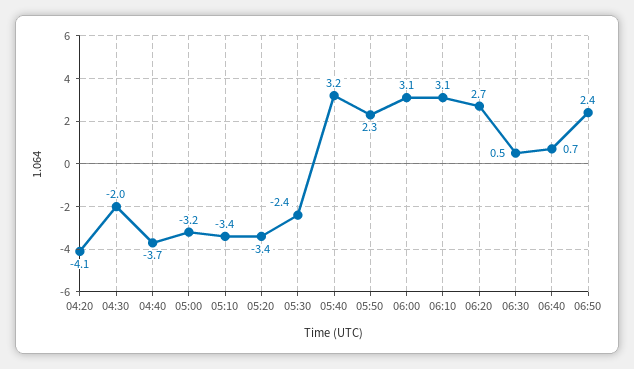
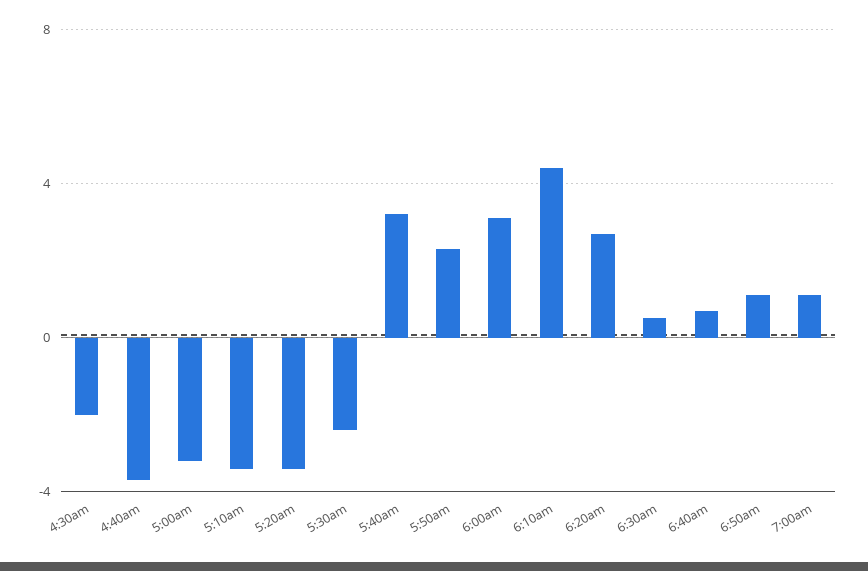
04:20: -4.1 -> none
06:10: 3.1 -> 4.5
06:50: 2.4 -> 1
7:00am: none -> 1

